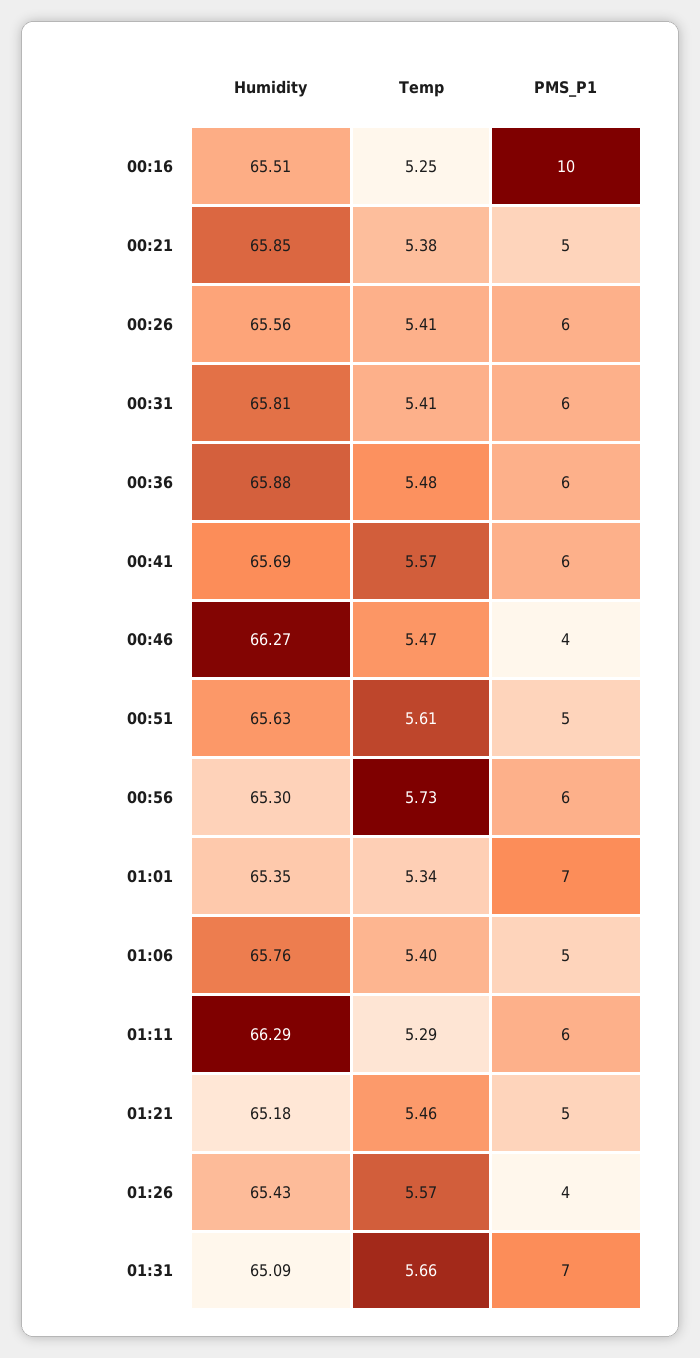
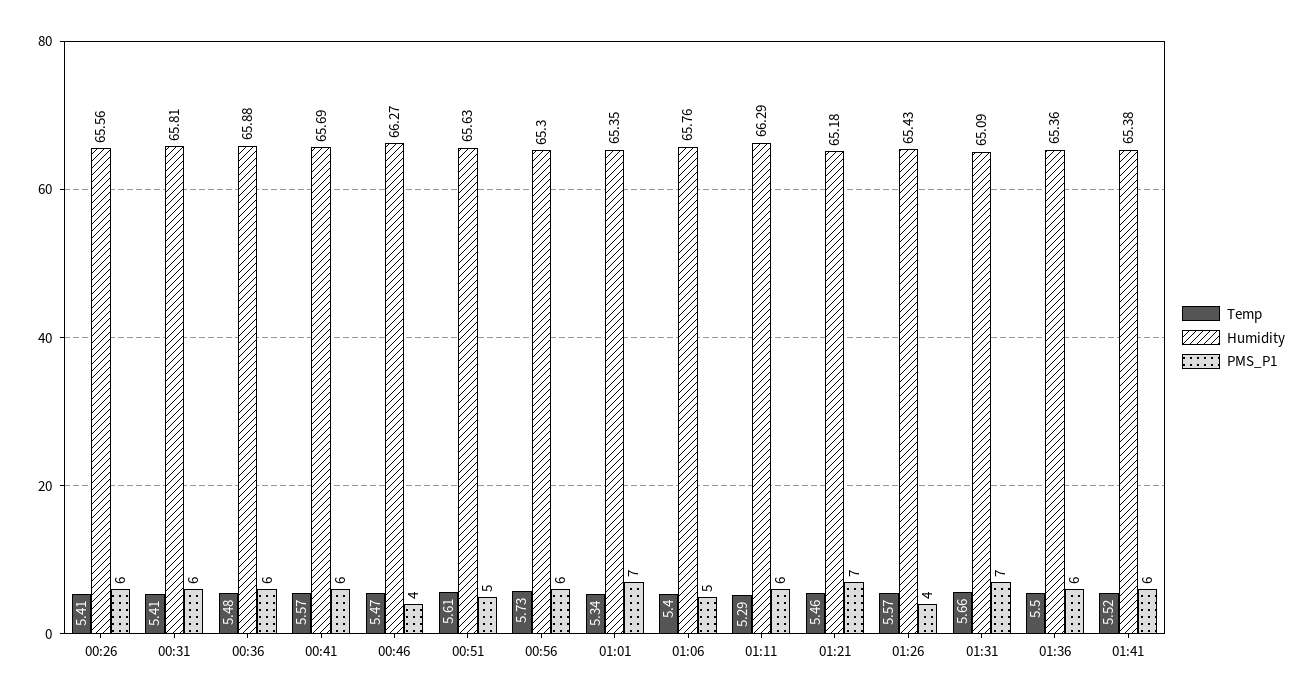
Humidity, 00:16: 65.51 -> none
Temp, 00:16: 5.25 -> none
PMS_P1, 00:16: 10 -> none
Humidity, 00:21: 65.85 -> none
Temp, 00:21: 5.38 -> none
PMS_P1, 00:21: 5 -> none
PMS_P1, 01:21: 5 -> 7
Temp, 01:36: none -> 5.5
Humidity, 01:36: none -> 65.36
PMS_P1, 01:36: none -> 6
Temp, 01:41: none -> 5.52
Humidity, 01:41: none -> 65.38
PMS_P1, 01:41: none -> 6

